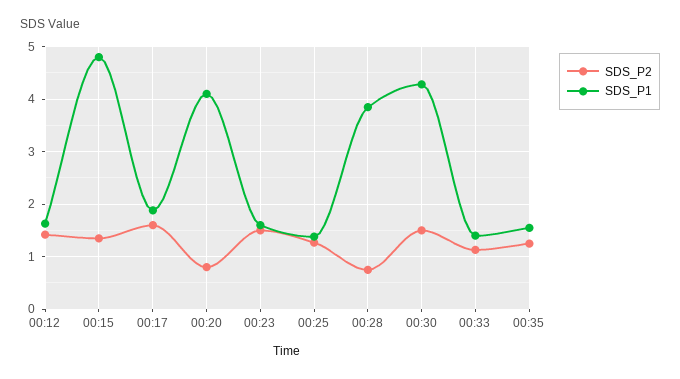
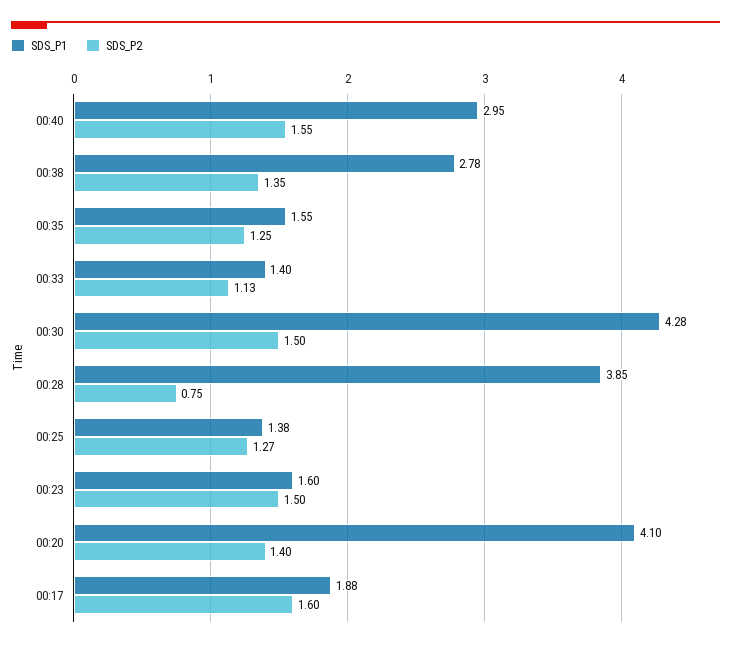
SDS_P2, 00:12: 1.4 -> none
SDS_P1, 00:12: 1.6 -> none
SDS_P2, 00:15: 1.4 -> none
SDS_P1, 00:15: 4.8 -> none
SDS_P2, 00:20: 0.8 -> 1.4
SDS_P1, 00:40: none -> 2.95
SDS_P2, 00:40: none -> 1.55
SDS_P1, 00:38: none -> 2.78
SDS_P2, 00:38: none -> 1.35

